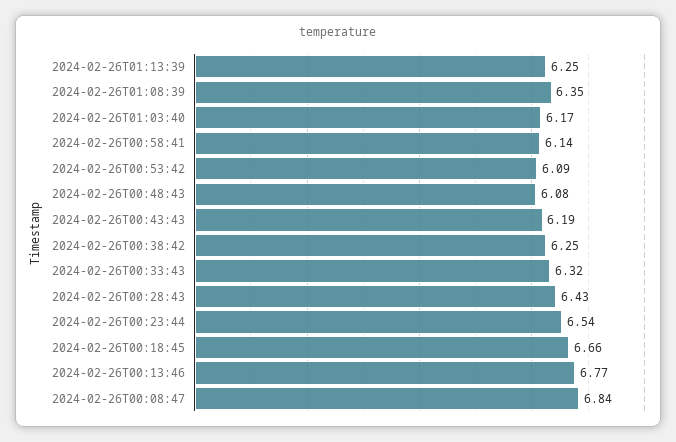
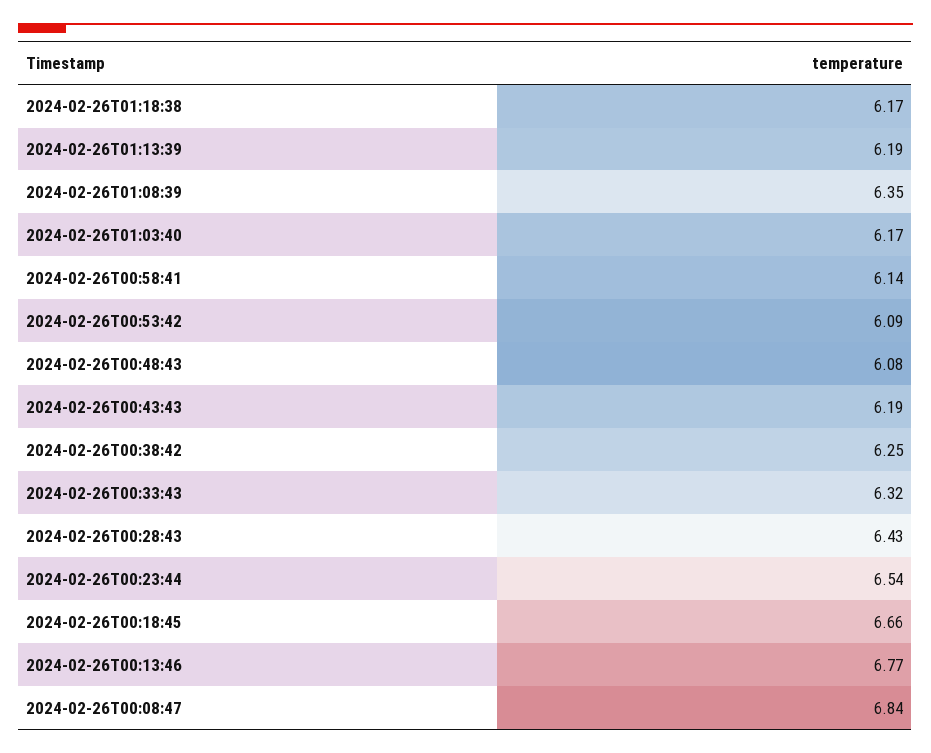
2024-02-26T01:13:39: 6.25 -> 6.19
2024-02-26T01:18:38: none -> 6.17

